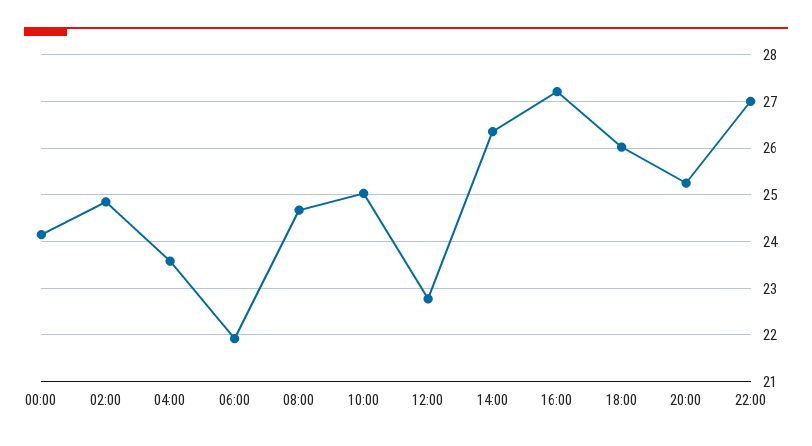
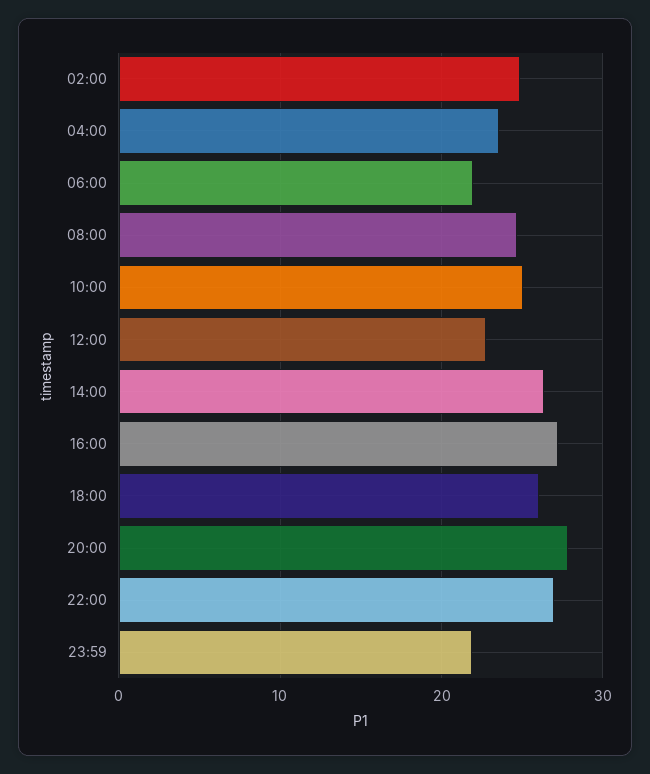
00:00: 24.2 -> none
20:00: 25.2 -> 28
23:59: none -> 22

